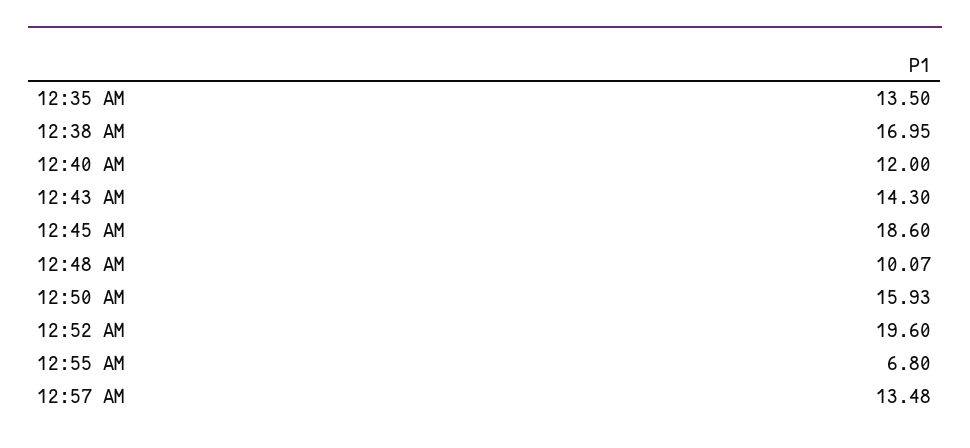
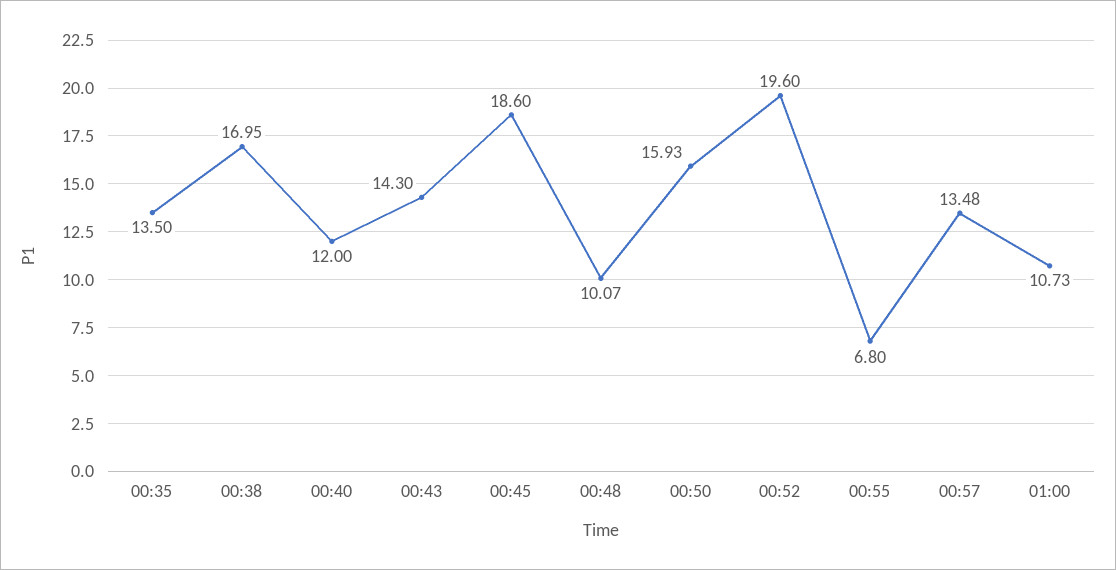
01:00: none -> 10.73

